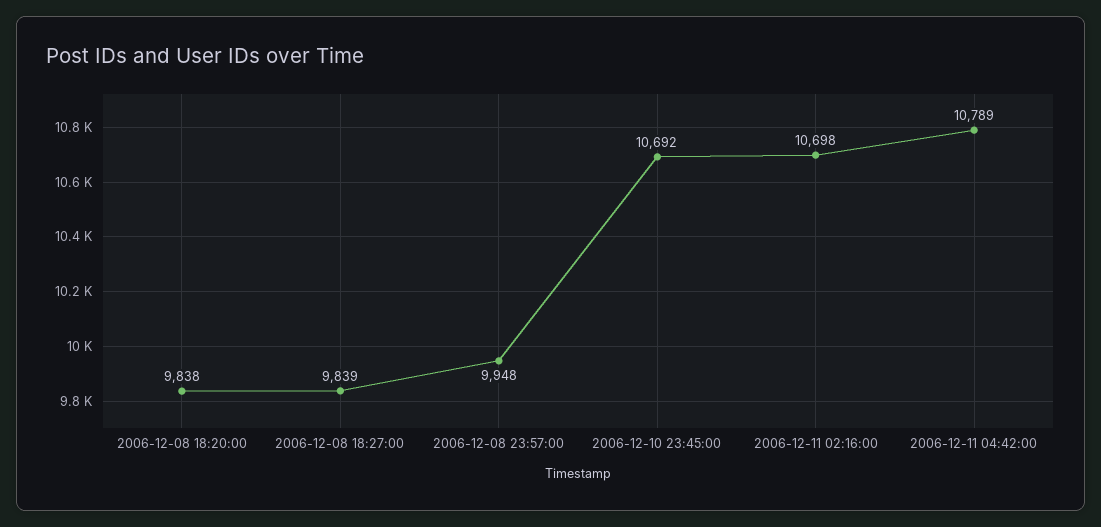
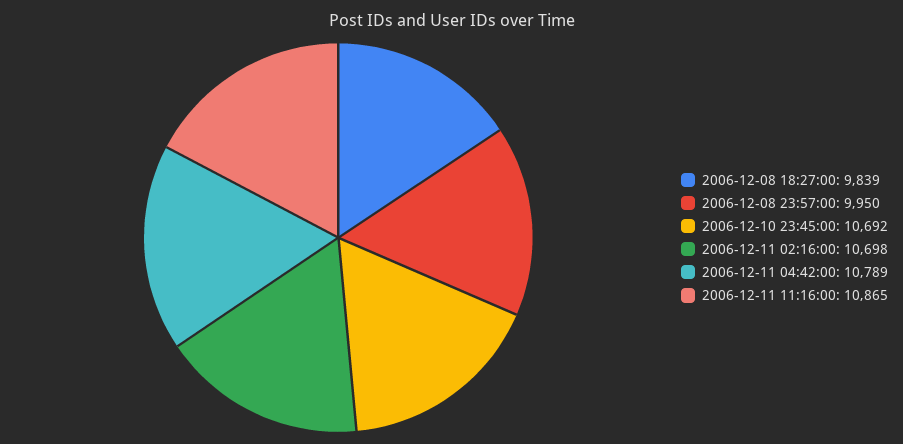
2006-12-08 18:20:00: 9838 -> none
2006-12-08 23:57:00: 9948 -> 9950
2006-12-11 11:16:00: none -> 10865

